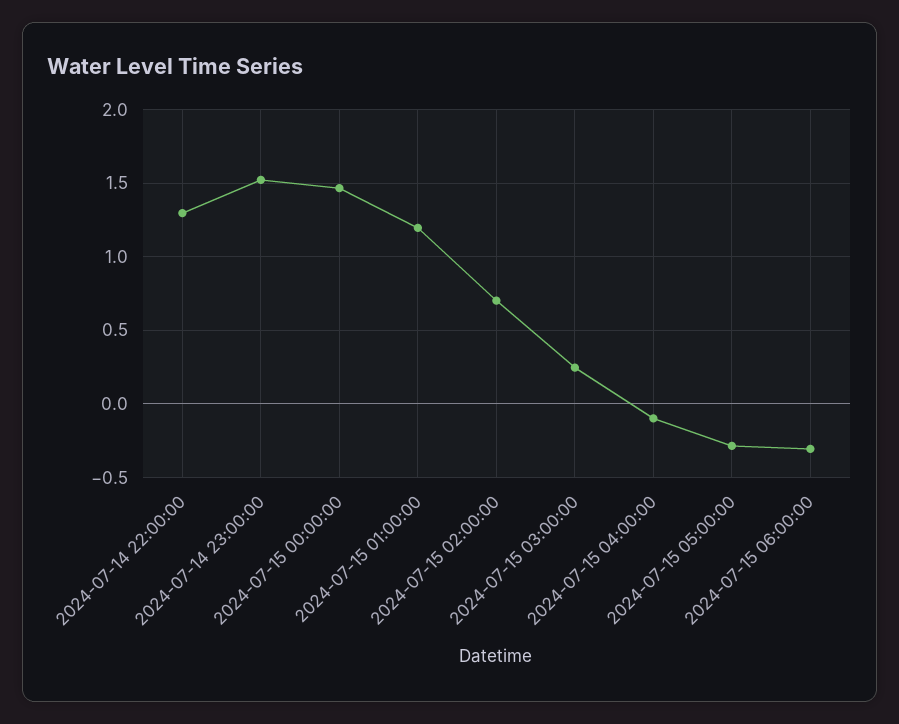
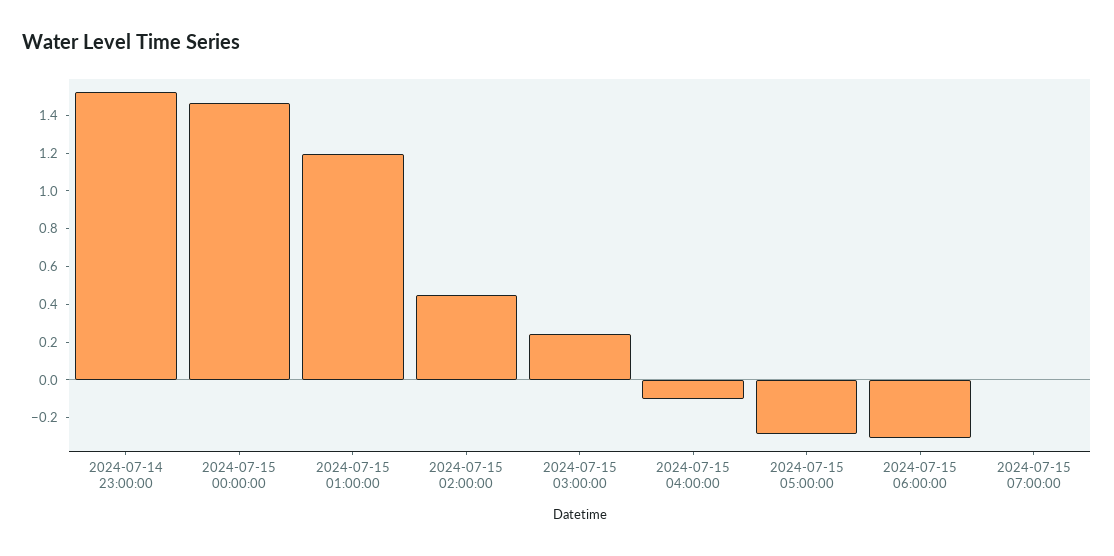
2024-07-14 22:00:00: 1.3 -> none
2024-07-15 02:00:00: 0.7 -> 0.45
2024-07-15 07:00:00: none -> 0

